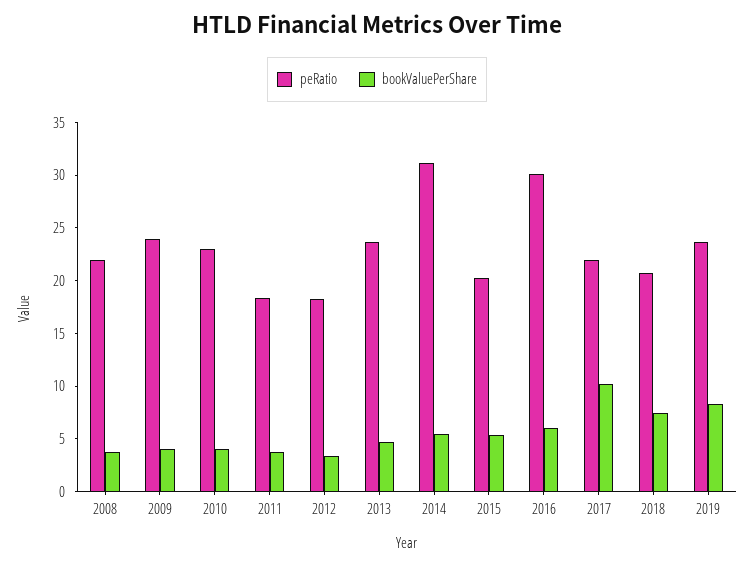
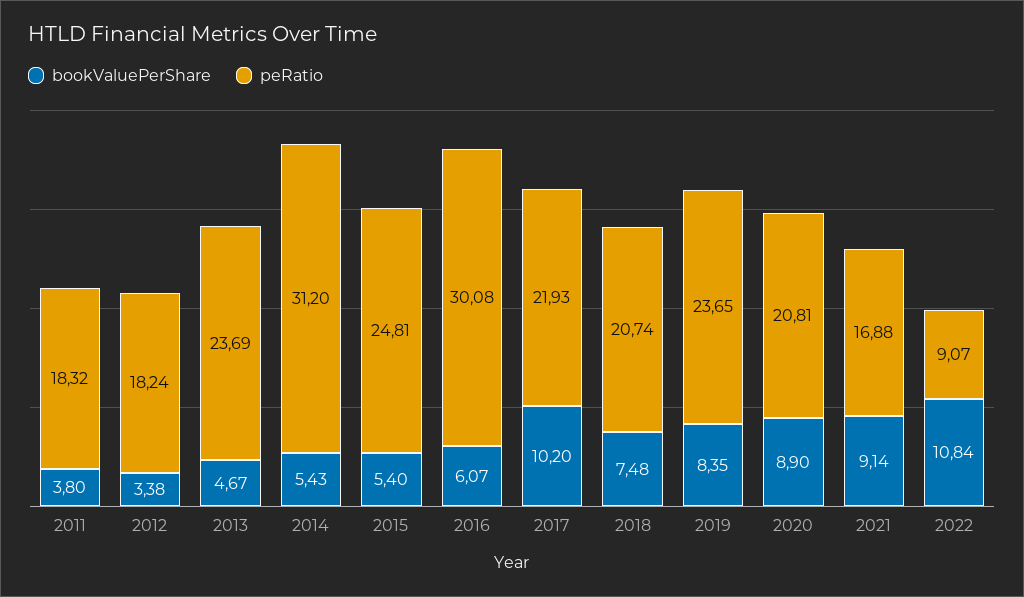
peRatio, 2008: 22 -> none
bookValuePerShare, 2008: 4 -> none
peRatio, 2009: 24 -> none
bookValuePerShare, 2009: 4 -> none
peRatio, 2010: 23 -> none
bookValuePerShare, 2010: 4 -> none
peRatio, 2015: 20 -> 24.81
bookValuePerShare, 2020: none -> 8.9
peRatio, 2020: none -> 20.81
bookValuePerShare, 2021: none -> 9.14
peRatio, 2021: none -> 16.88
bookValuePerShare, 2022: none -> 10.84
peRatio, 2022: none -> 9.07

